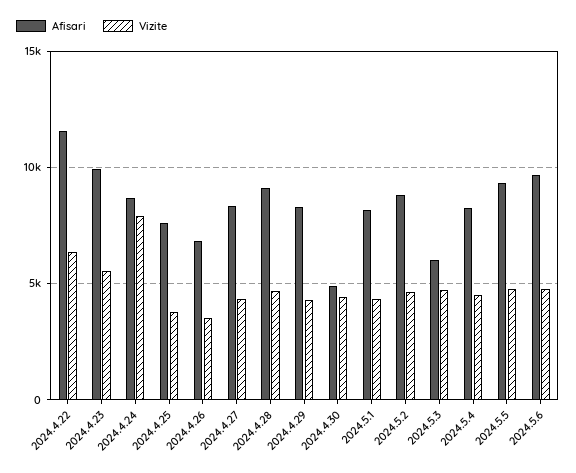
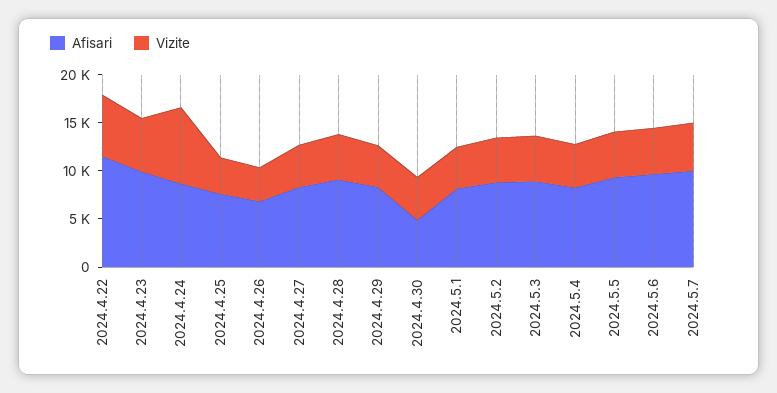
Afisari, 2024.5.3: 6000 -> 9000
Afisari, 2024.5.7: none -> 10000
Vizite, 2024.5.7: none -> 5000

